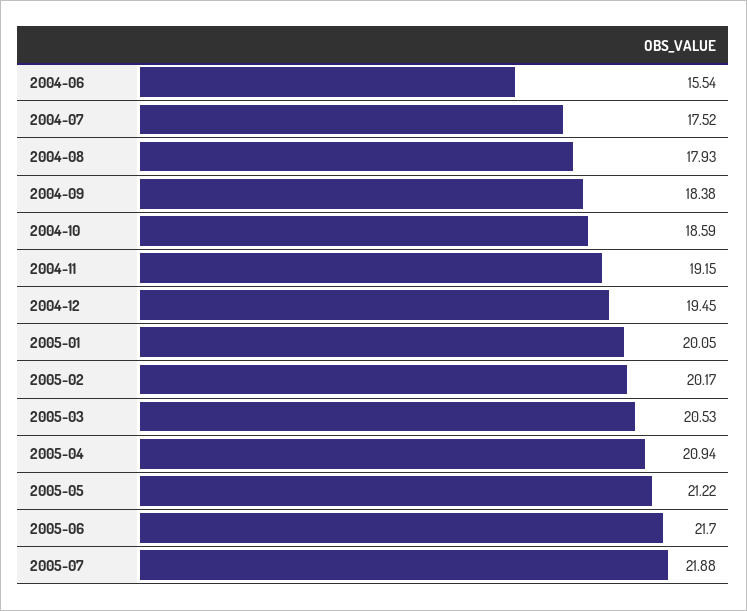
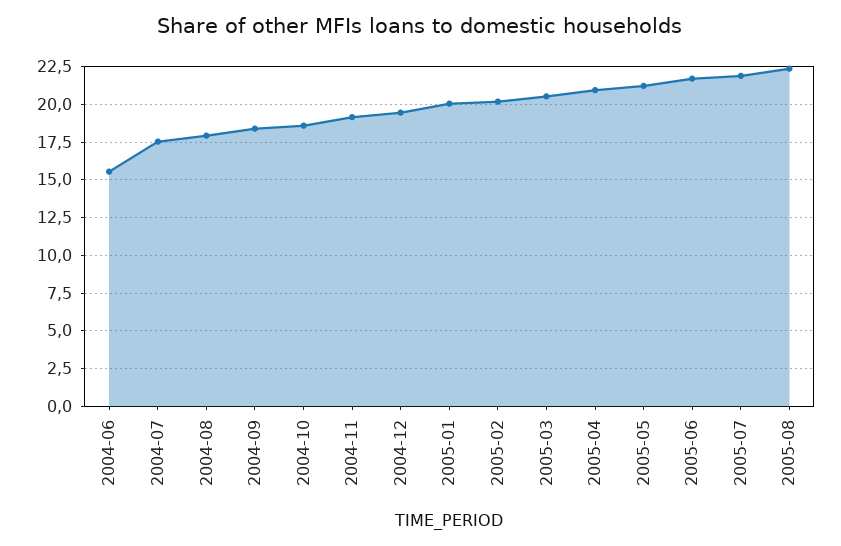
2005-08: none -> 22.5

